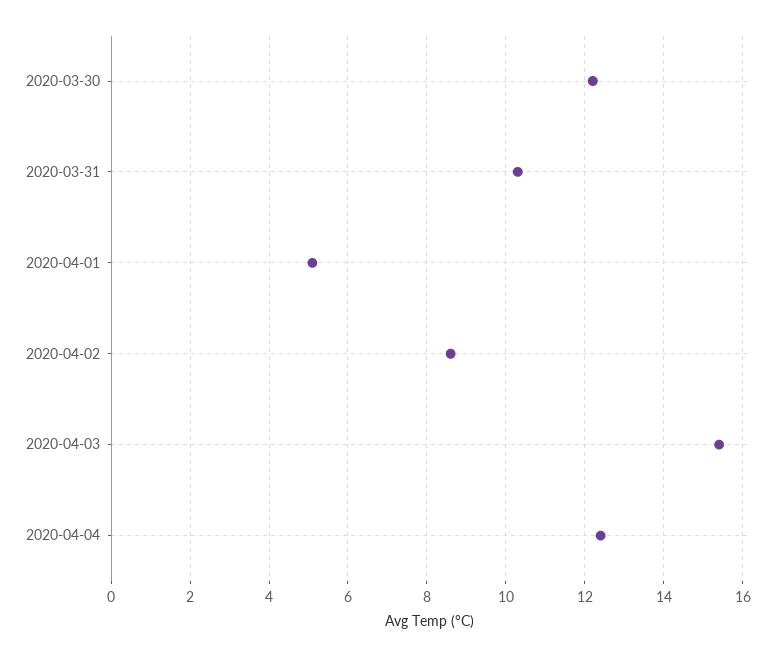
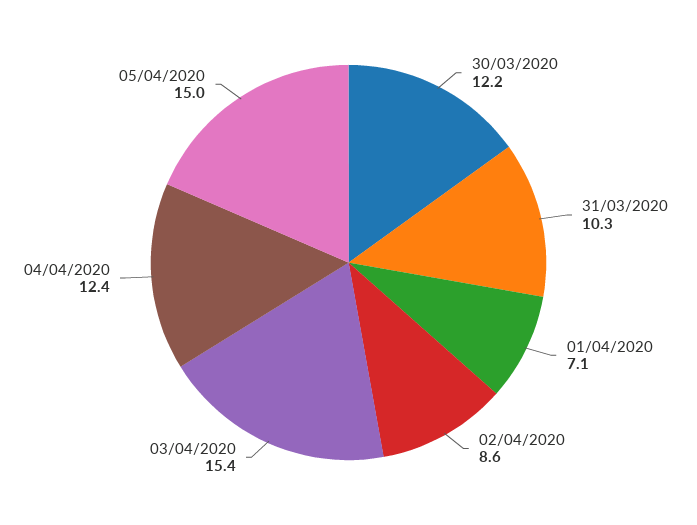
2020-04-01: 5 -> 7.1
05/04/2020: none -> 15

